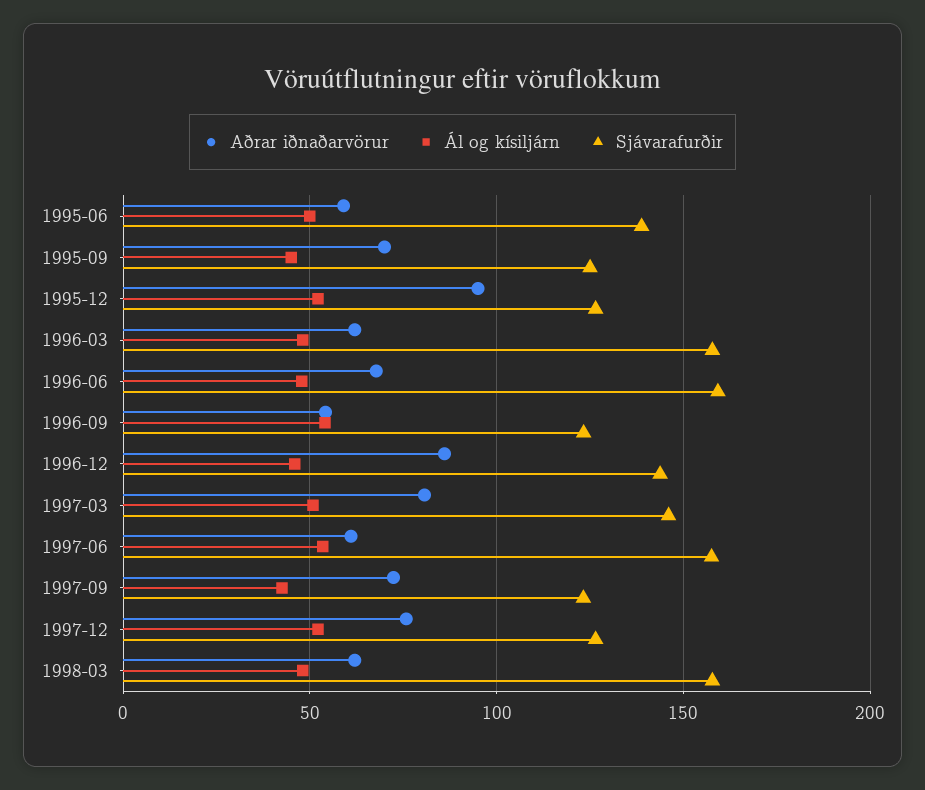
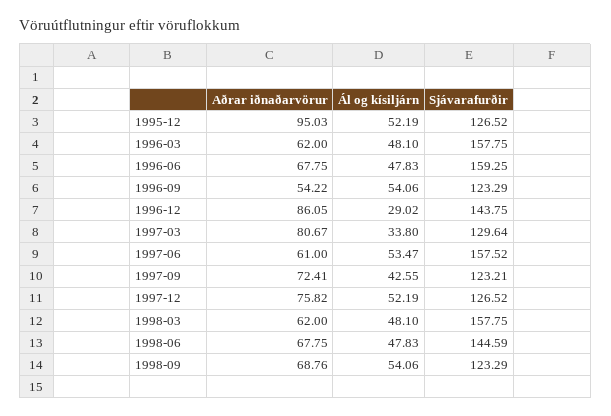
Aðrar iðnaðarvörur, 1995-06: 60 -> none
Ál og kísiljárn, 1995-06: 50 -> none
Sjávarafurðir, 1995-06: 140 -> none
Aðrar iðnaðarvörur, 1995-09: 70 -> none
Ál og kísiljárn, 1995-09: 45 -> none
Sjávarafurðir, 1995-09: 125 -> none
Ál og kísiljárn, 1996-12: 45 -> 29.02
Ál og kísiljárn, 1997-03: 50 -> 33.8
Sjávarafurðir, 1997-03: 145 -> 129.64
Aðrar iðnaðarvörur, 1998-06: none -> 67.75
Ál og kísiljárn, 1998-06: none -> 47.83
Sjávarafurðir, 1998-06: none -> 144.59
Aðrar iðnaðarvörur, 1998-09: none -> 68.76
Ál og kísiljárn, 1998-09: none -> 54.06
Sjávarafurðir, 1998-09: none -> 123.29

